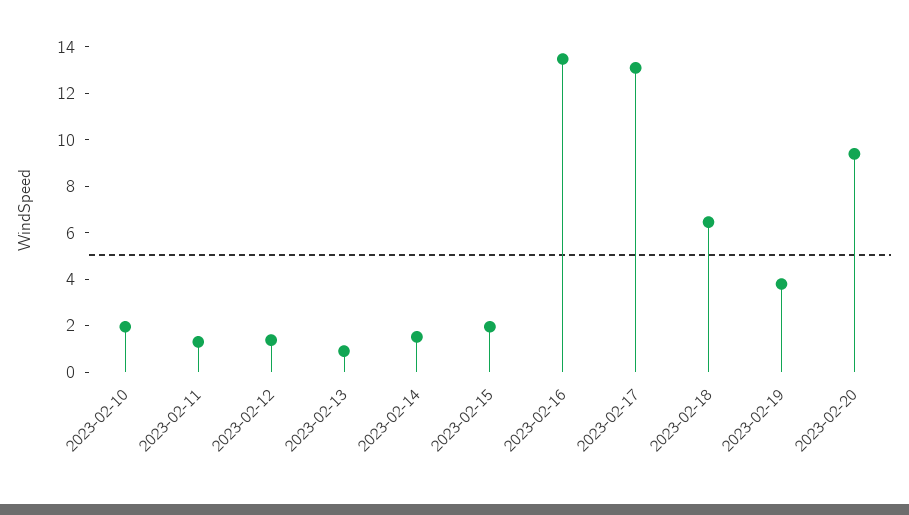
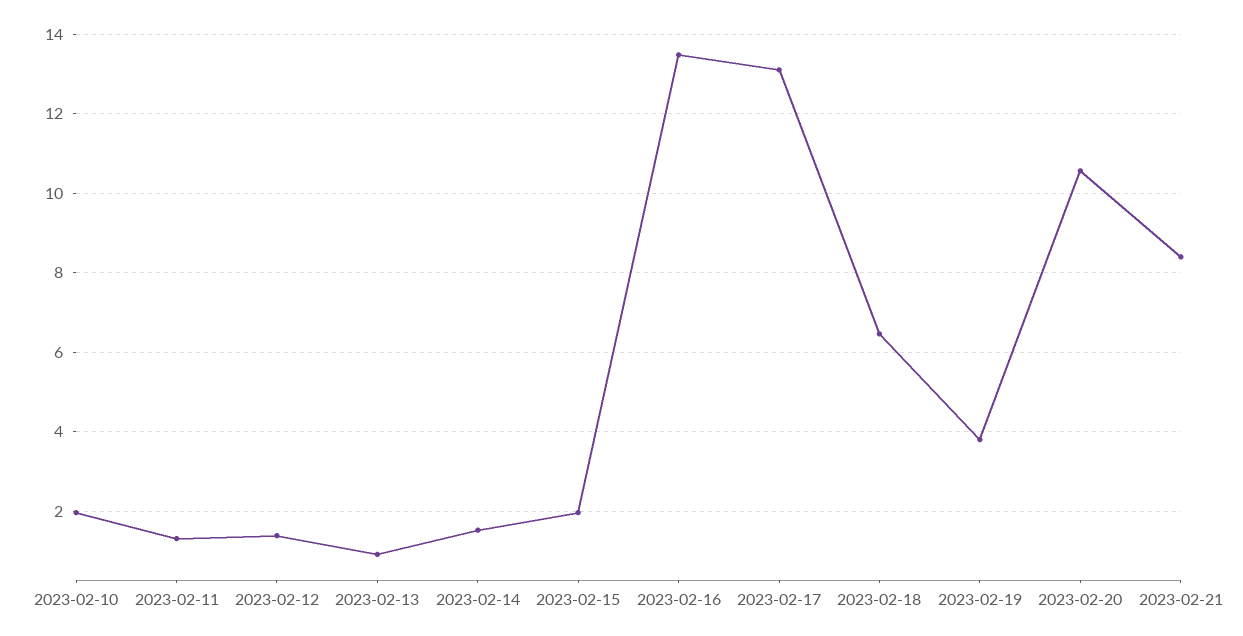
2023-02-20: 9.5 -> 10.6
2023-02-21: none -> 8.4

